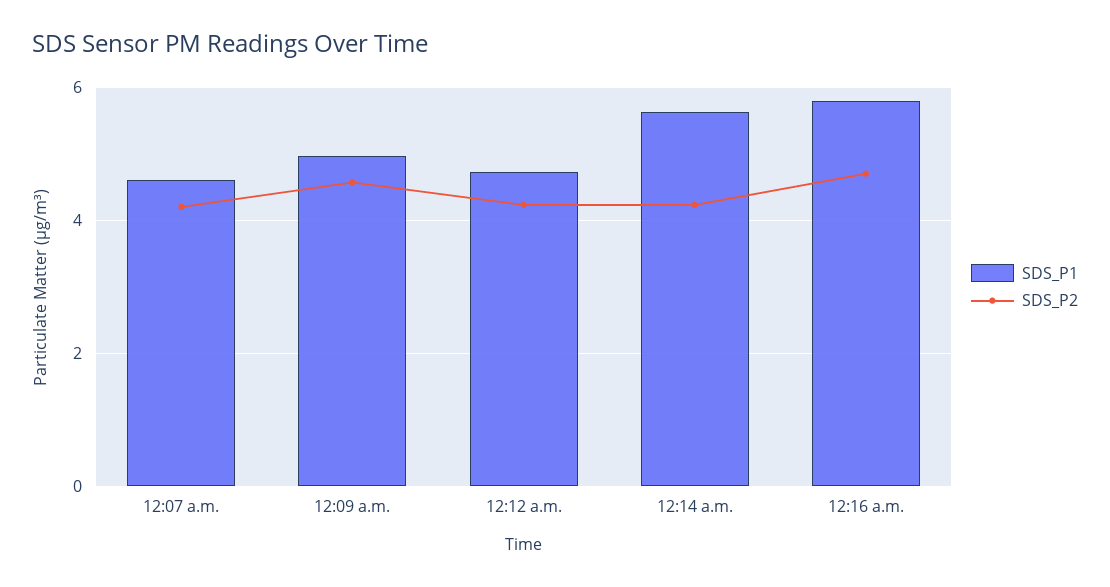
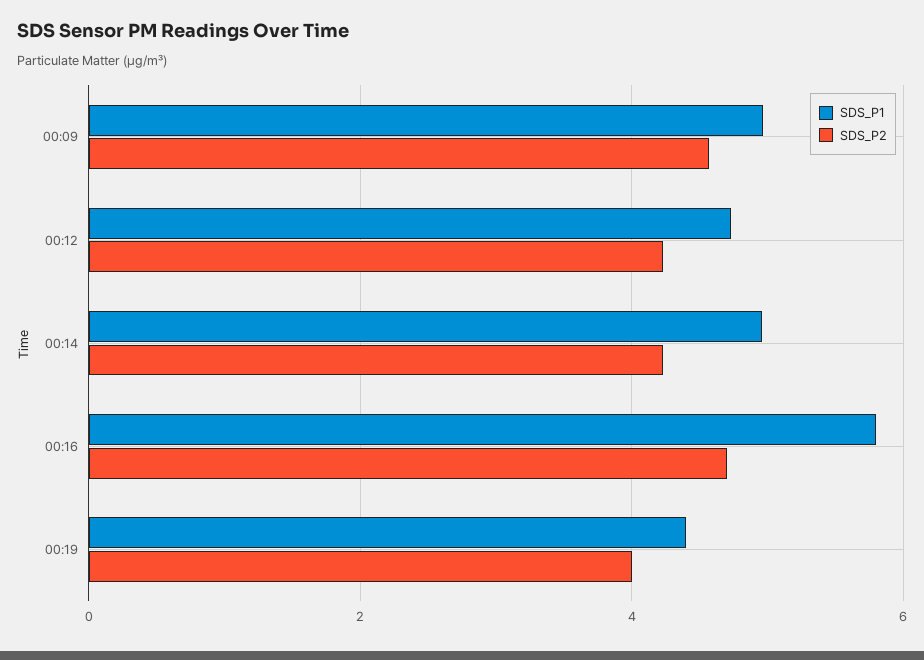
SDS_P1, 12:07 a.m.: 4.6 -> none
SDS_P2, 12:07 a.m.: 4.2 -> none
SDS_P1, 12:14 a.m.: 5.6 -> 5
SDS_P1, 00:19: none -> 4.4
SDS_P2, 00:19: none -> 4

